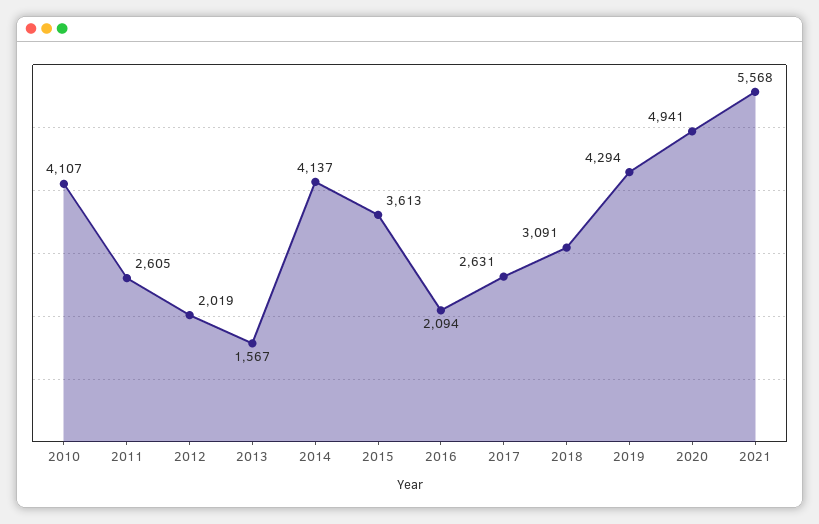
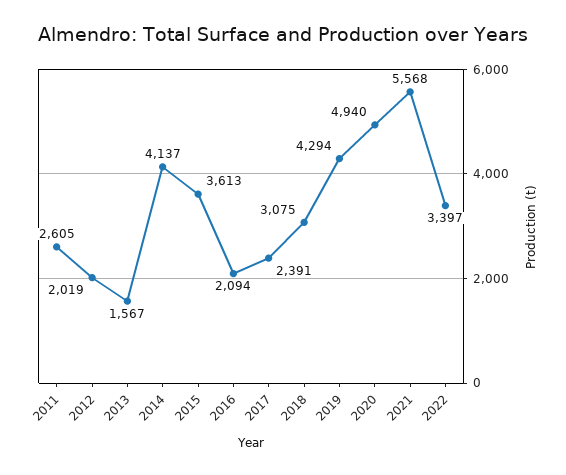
2010: 4107 -> none
2017: 2631 -> 2391
2018: 3091 -> 3075
2020: 4941 -> 4940
2022: none -> 3397

